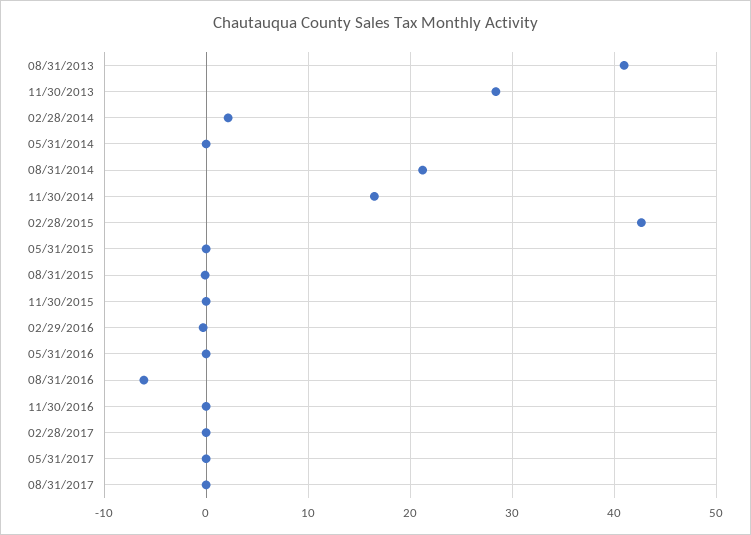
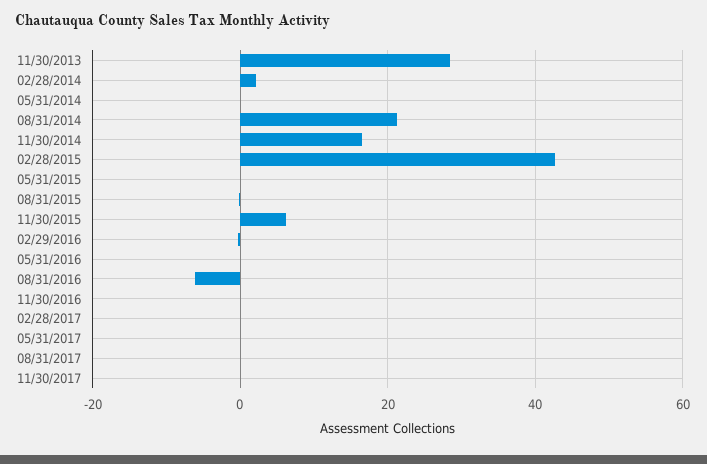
08/31/2013: 41 -> none
11/30/2015: 0 -> 6
11/30/2017: none -> 0

